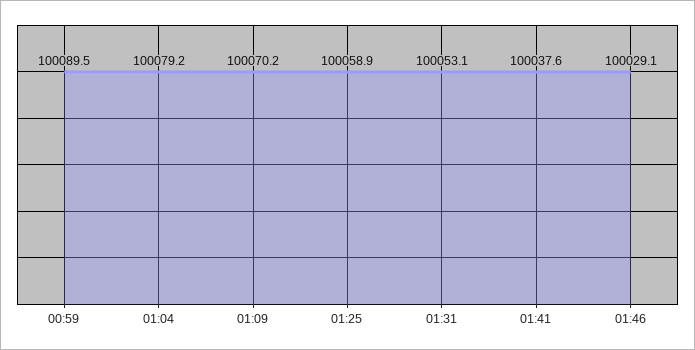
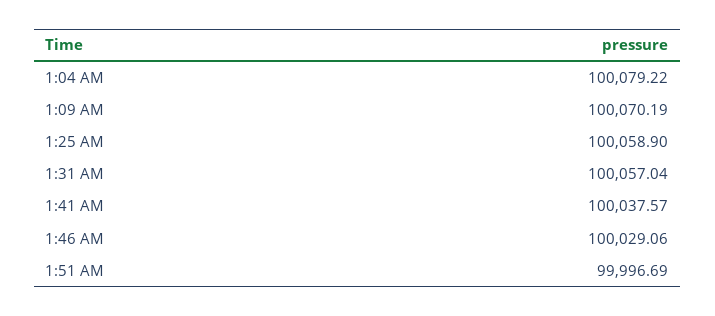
00:59: 100089.5 -> none
01:31: 100053.1 -> 100057.04
1:51 AM: none -> 99996.69

